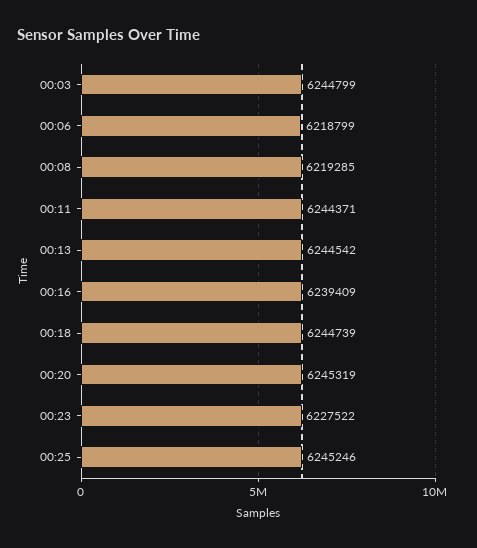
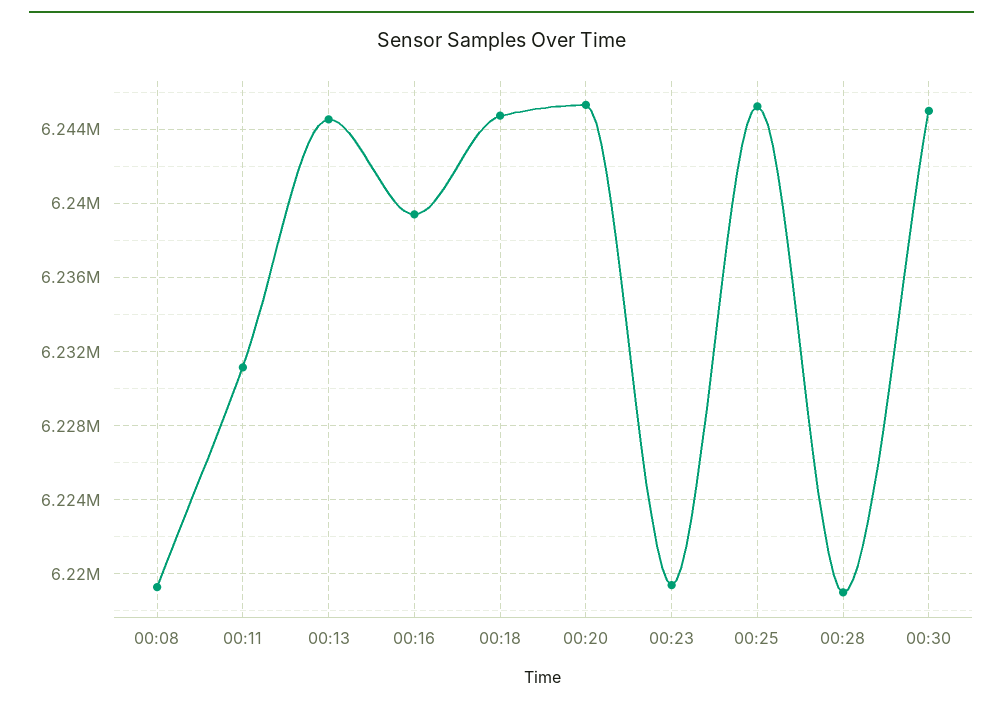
00:03: 6244799 -> none
00:06: 6218799 -> none
00:11: 6244371 -> 6231000
00:23: 6227522 -> 6219500
00:28: none -> 6219000
00:30: none -> 6245000

